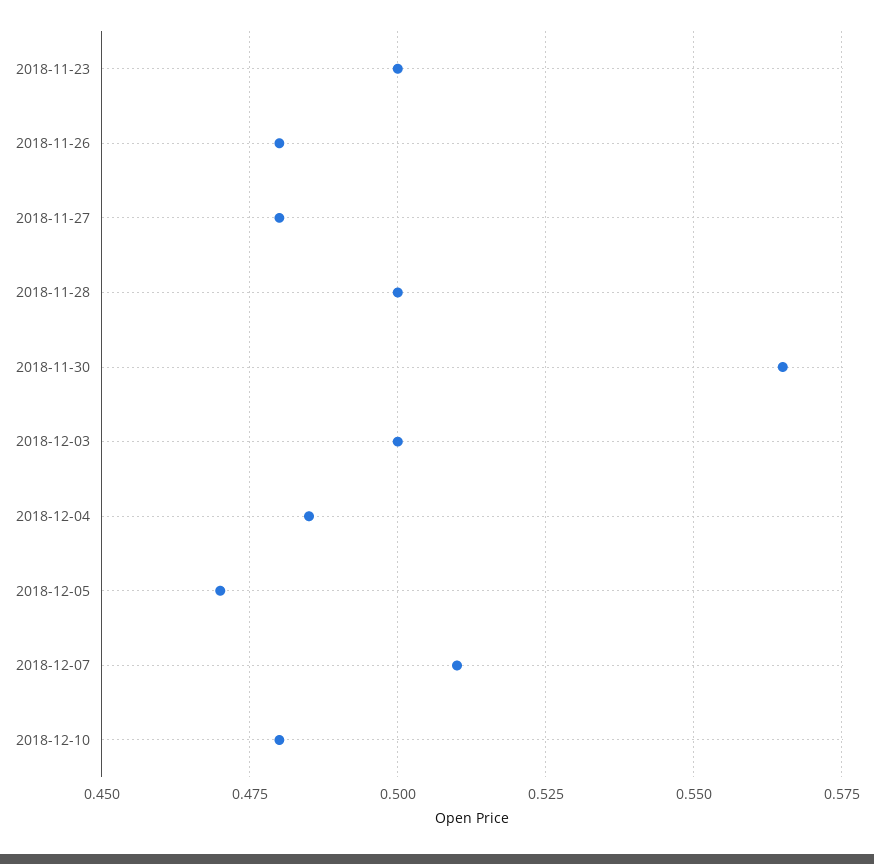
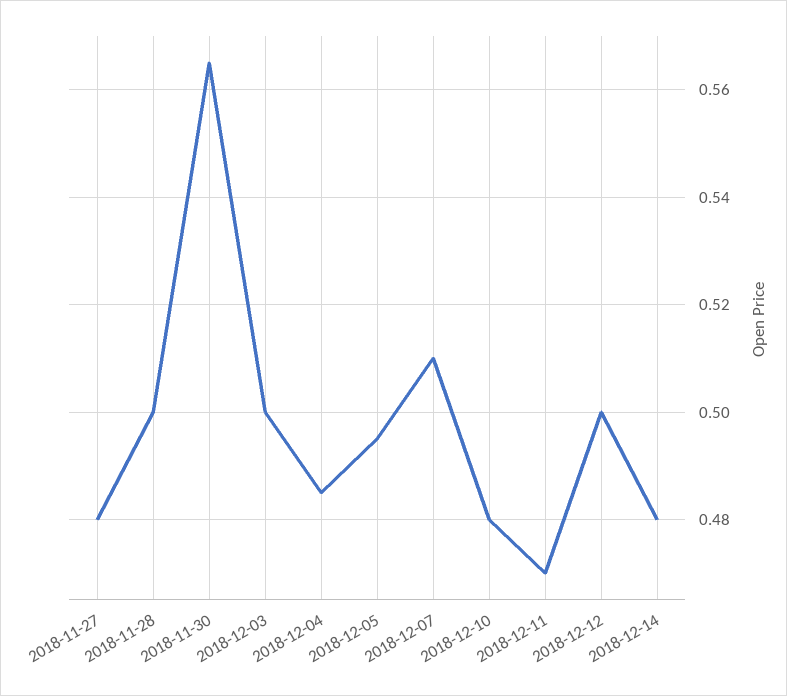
2018-11-23: 0.5 -> none
2018-11-26: 0.48 -> none
2018-12-05: 0.47 -> 0.495
2018-12-11: none -> 0.47
2018-12-12: none -> 0.5
2018-12-14: none -> 0.48

